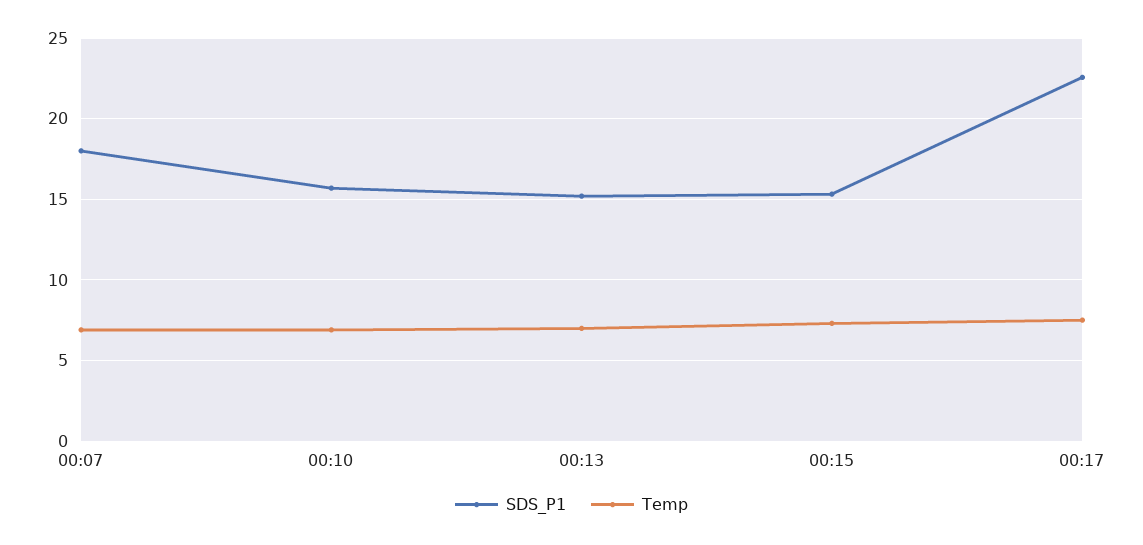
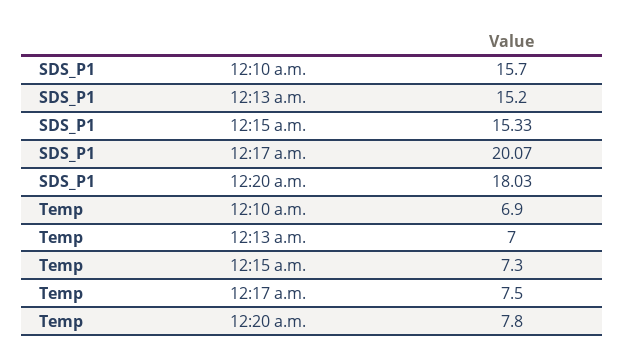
SDS_P1, 00:07: 18 -> none
Temp, 00:07: 7 -> none
SDS_P1, 00:17: 22.5 -> 20.07
SDS_P1, 12:20 a.m.: none -> 18.03
Temp, 12:20 a.m.: none -> 7.8

